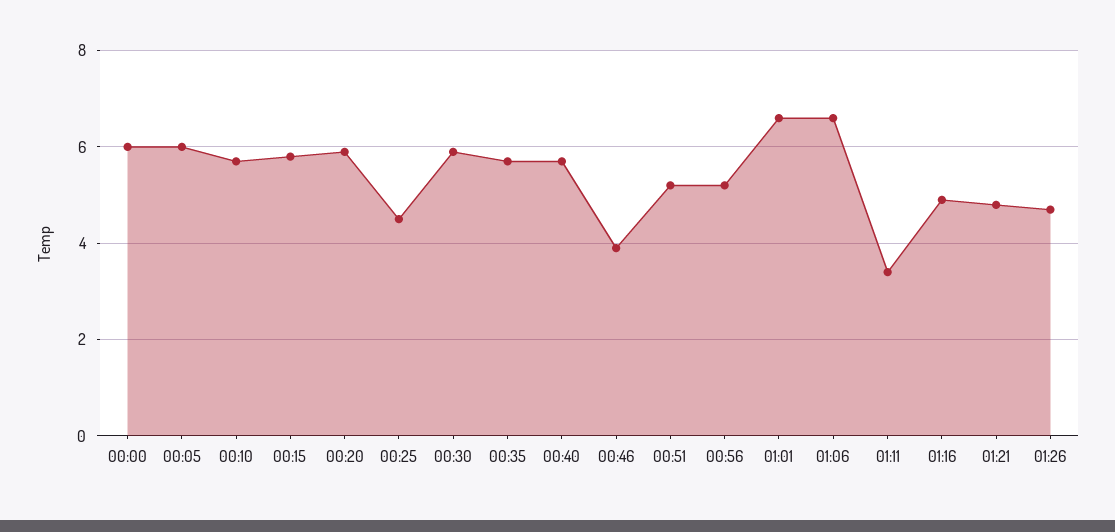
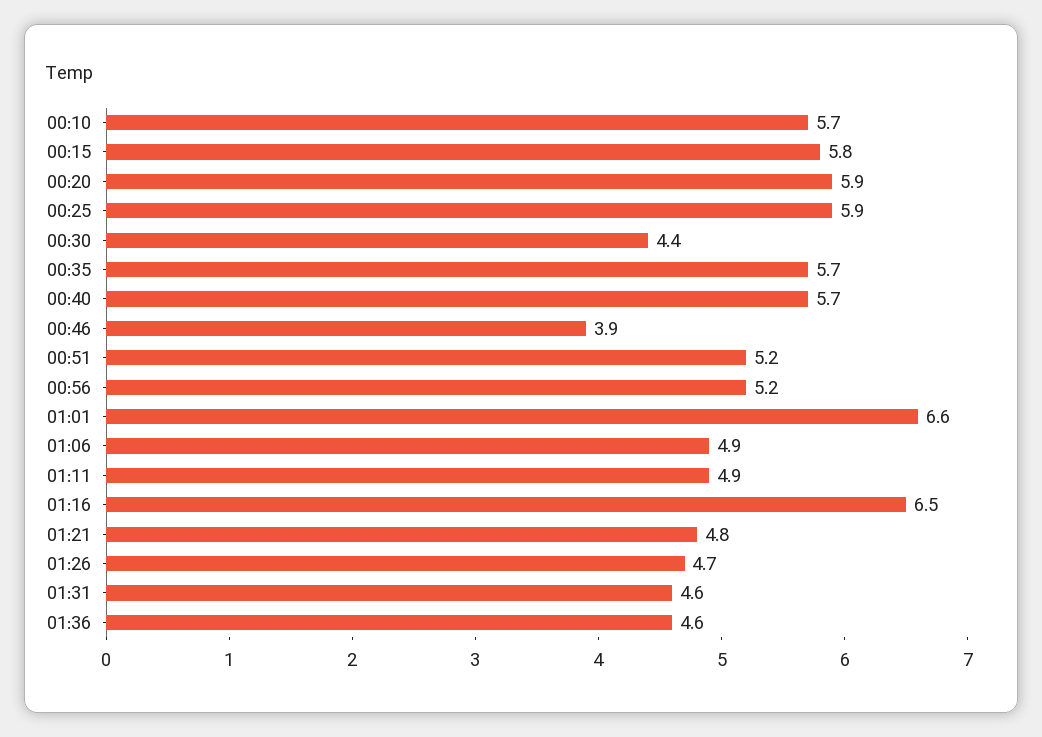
00:00: 6 -> none
00:05: 6 -> none
00:25: 4.5 -> 5.9
00:30: 6 -> 4.4
01:06: 6.5 -> 4.9
01:11: 3.5 -> 4.9
01:16: 5 -> 6.5
01:31: none -> 4.6
01:36: none -> 4.6

